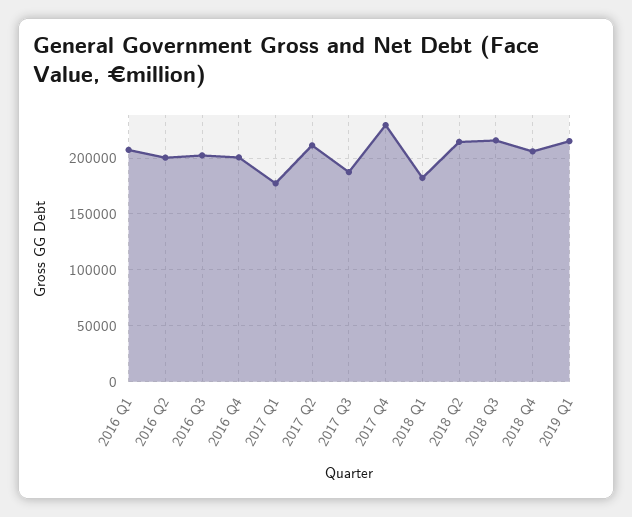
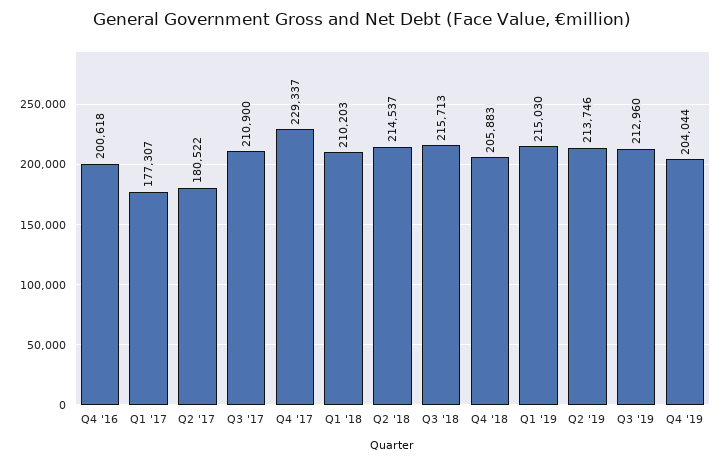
2016 Q1: 210000 -> none
2016 Q2: 200000 -> none
2016 Q3: 200000 -> none
2017 Q2: 210000 -> 180522
2017 Q3: 190000 -> 210900
2018 Q1: 180000 -> 210203
Q2 '19: none -> 213746
Q3 '19: none -> 212960
Q4 '19: none -> 204044

